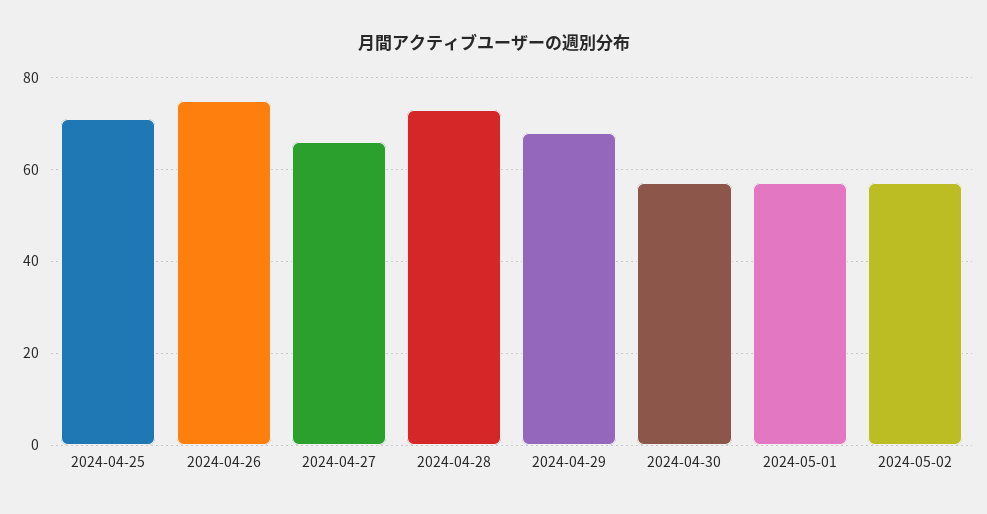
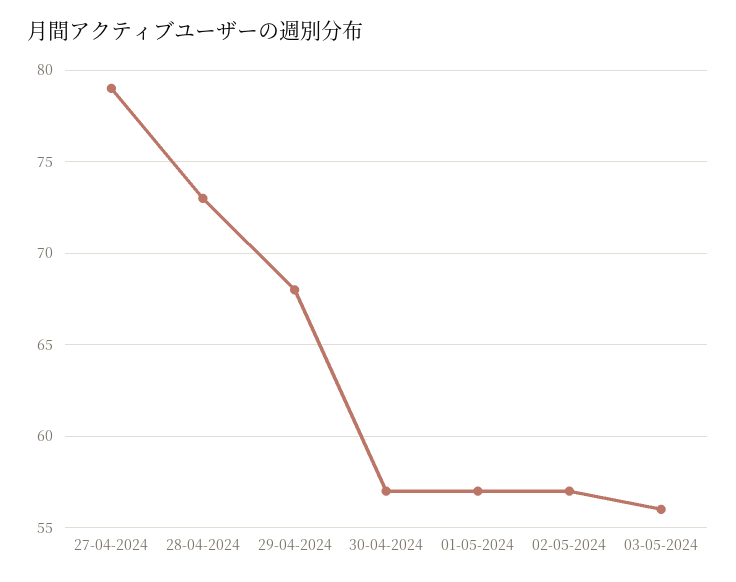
2024-04-25: 70 -> none
2024-04-26: 75 -> none
2024-04-27: 65 -> 79
03-05-2024: none -> 56

